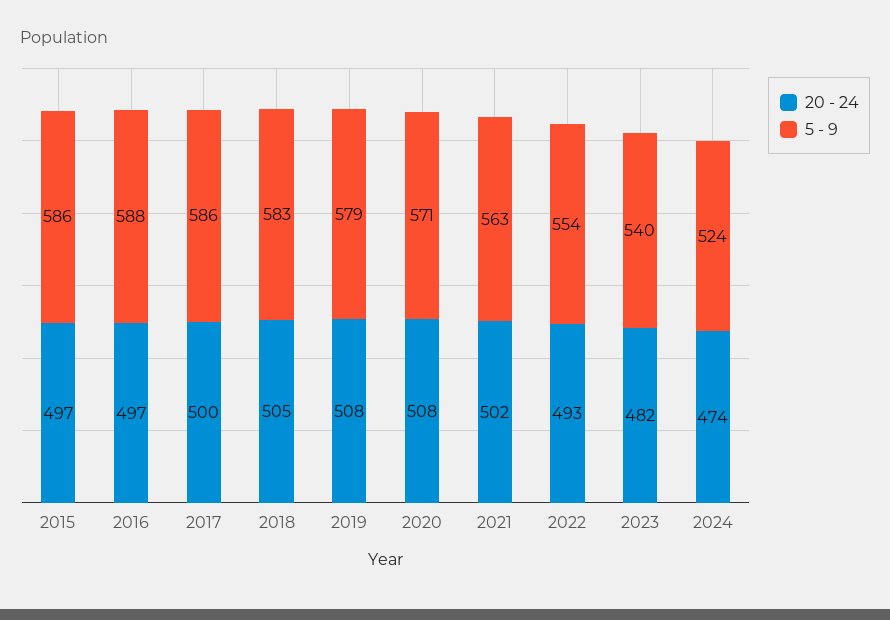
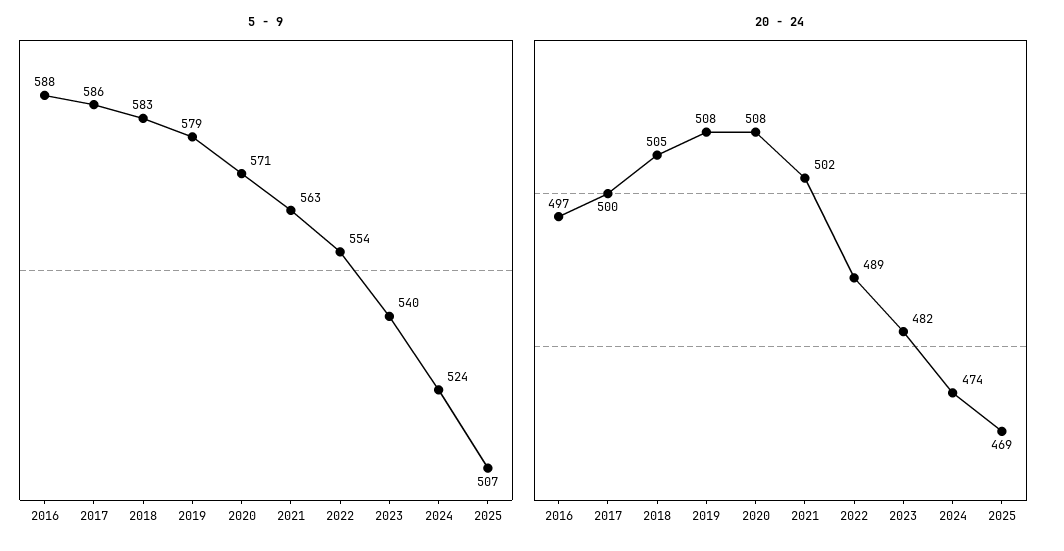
20 - 24, 2015: 497 -> none
5 - 9, 2015: 586 -> none
20 - 24, 2022: 493 -> 489
5 - 9, 2025: none -> 507
20 - 24, 2025: none -> 469

